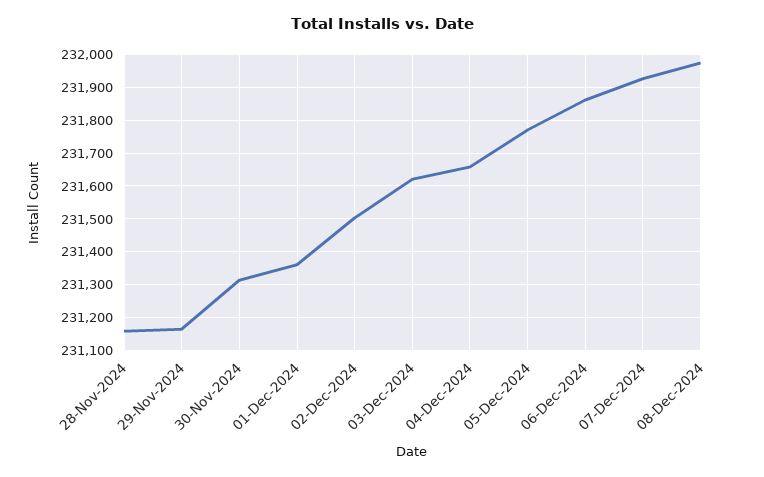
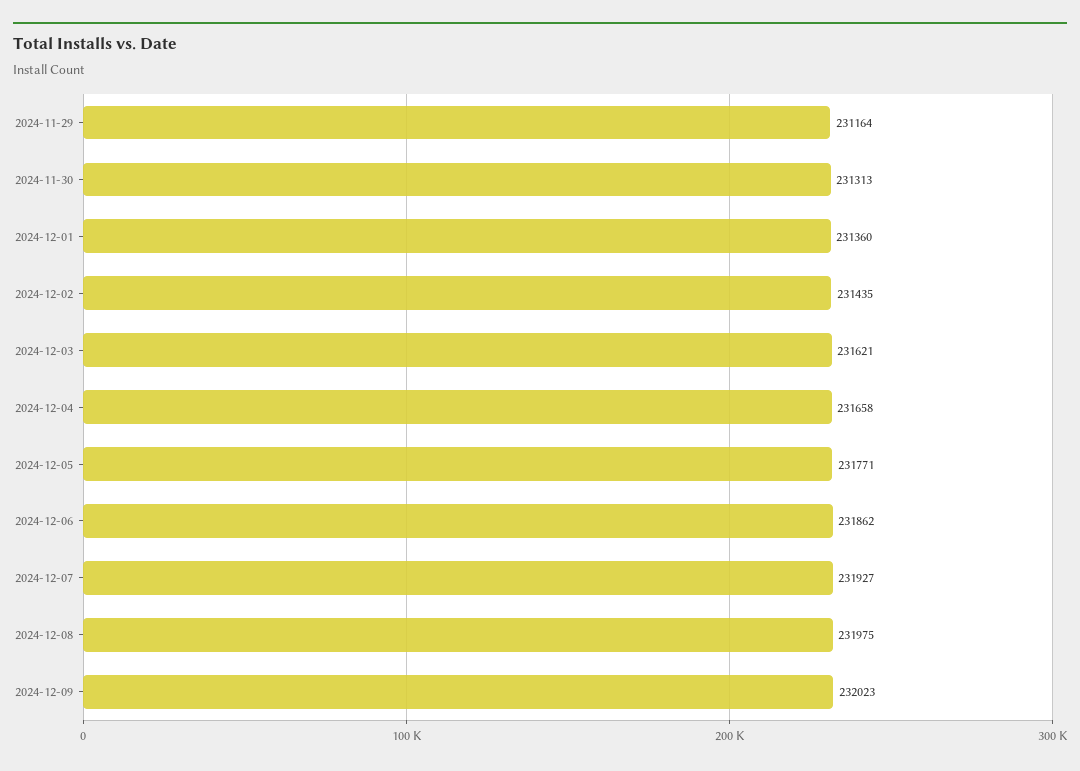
28-Nov-2024: 231160 -> none
02-Dec-2024: 231500 -> 231435
2024-12-09: none -> 232023

